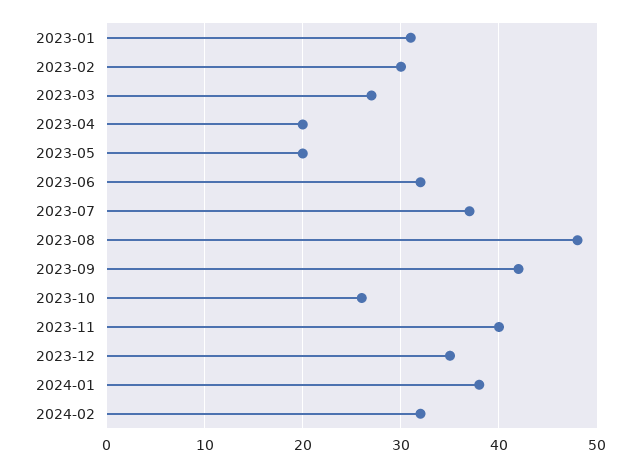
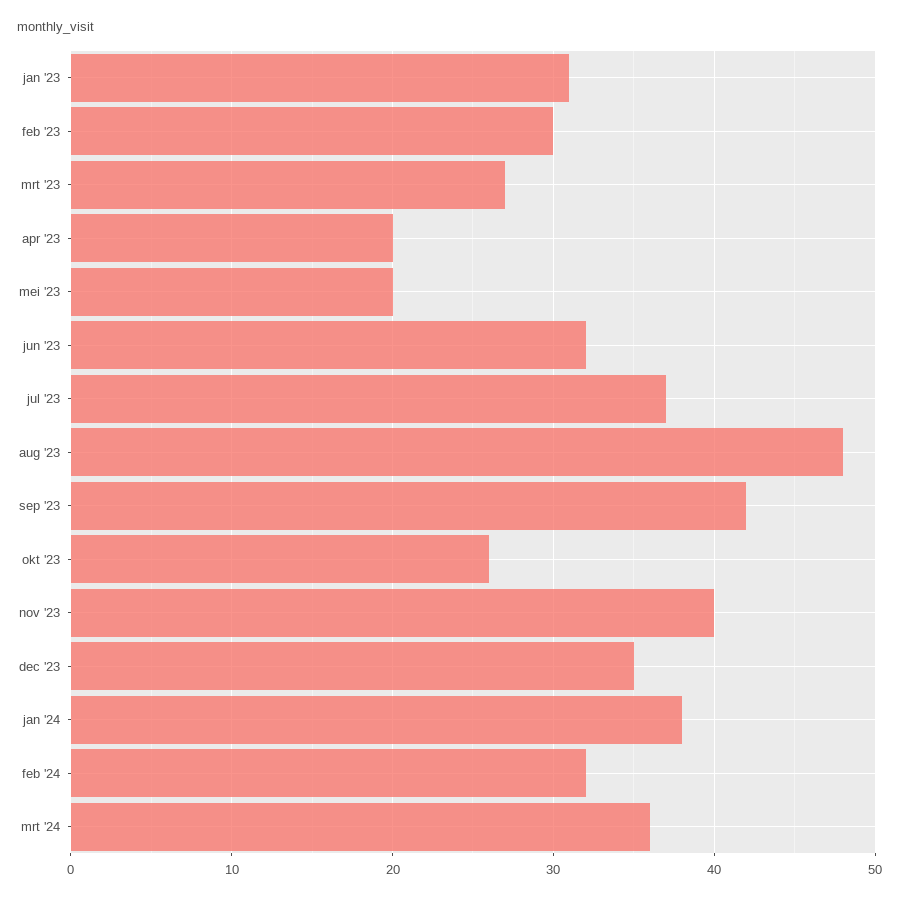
mrt '24: none -> 36

